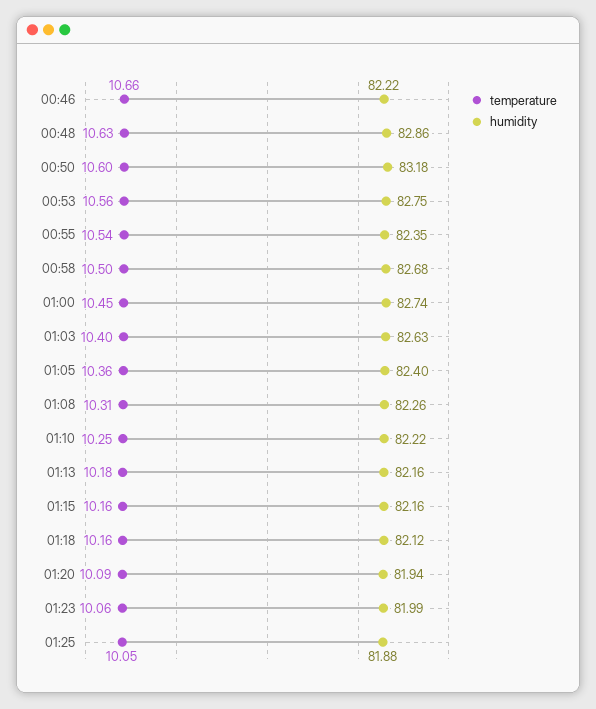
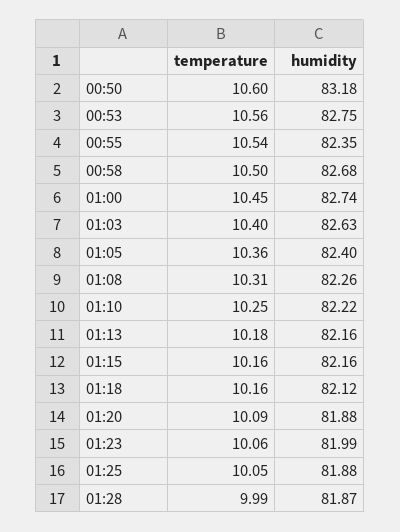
temperature, 00:46: 10.66 -> none
humidity, 00:46: 82.22 -> none
temperature, 00:48: 10.63 -> none
humidity, 00:48: 82.86 -> none
humidity, 01:20: 81.94 -> 81.88
temperature, 01:28: none -> 9.99
humidity, 01:28: none -> 81.87

